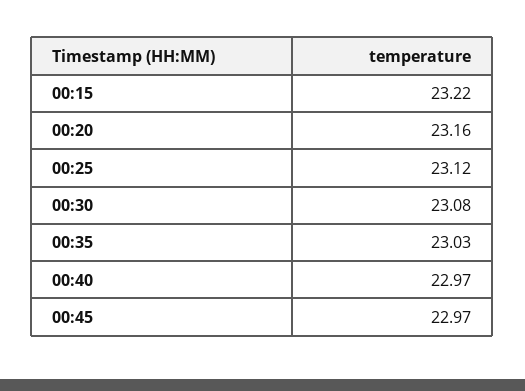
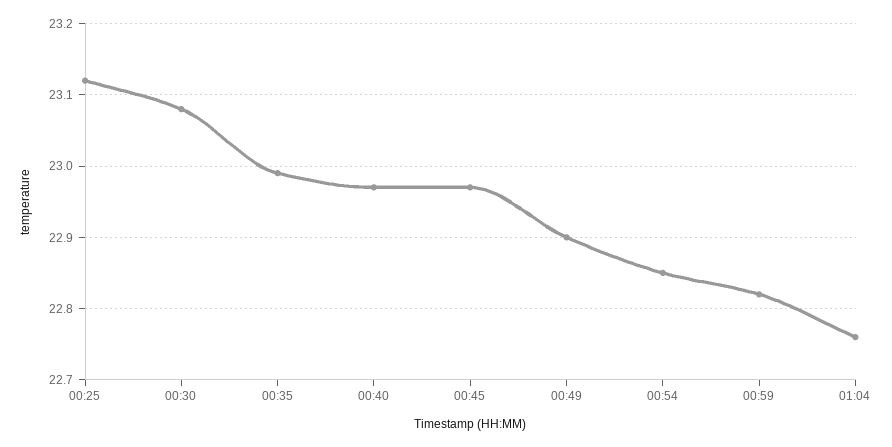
00:15: 23.22 -> none
00:20: 23.16 -> none
00:35: 23.03 -> 22.99
00:49: none -> 22.9
00:54: none -> 22.85
00:59: none -> 22.82
01:04: none -> 22.76

